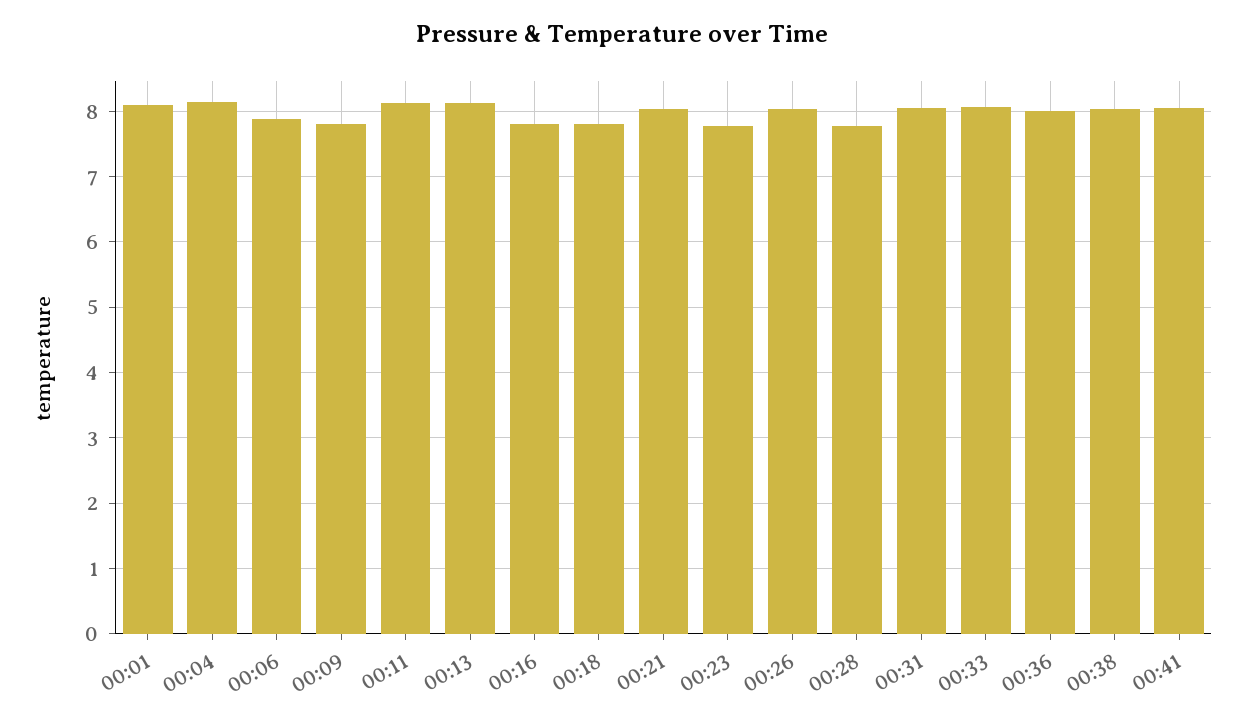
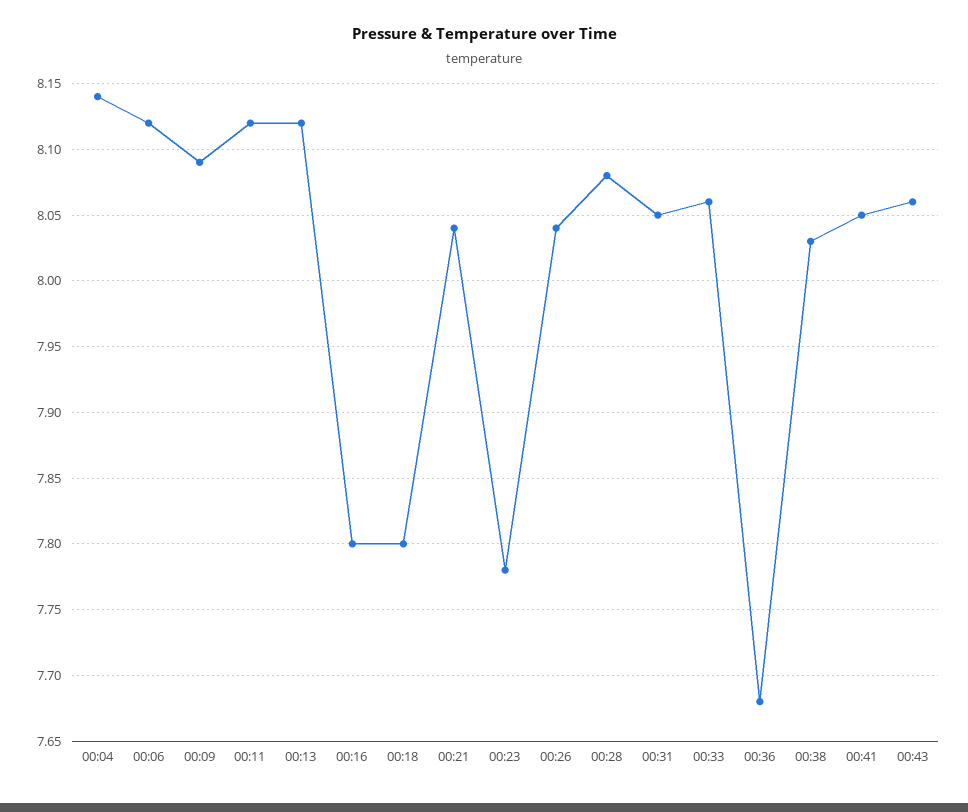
00:01: 8.1 -> none
00:06: 7.9 -> 8.12
00:09: 7.8 -> 8.09
00:28: 7.8 -> 8.08
00:36: 8 -> 7.68
00:43: none -> 8.06

